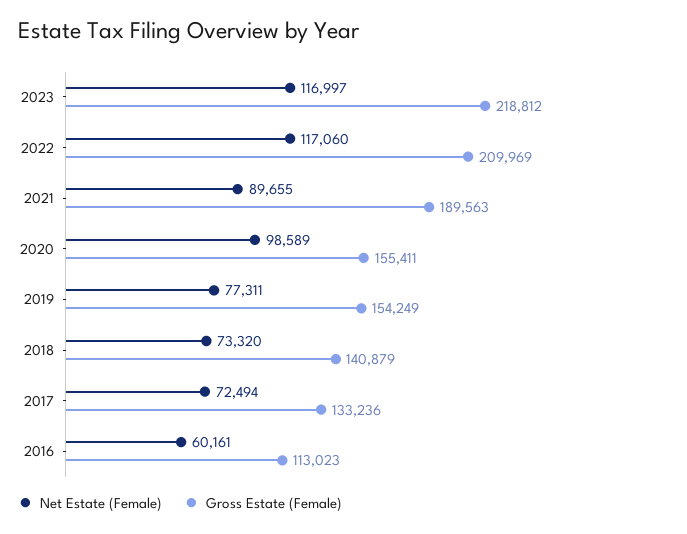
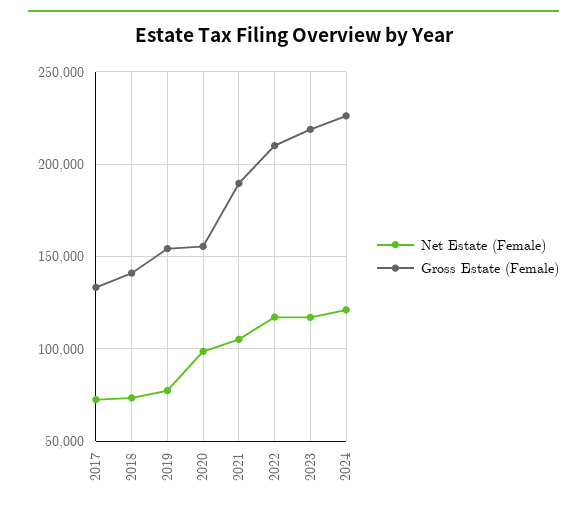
Net Estate (Female), 2021: 89655 -> 105000
Net Estate (Female), 2016: 60161 -> none
Gross Estate (Female), 2016: 113023 -> none
Net Estate (Female), 2024: none -> 120000
Gross Estate (Female), 2024: none -> 225000

